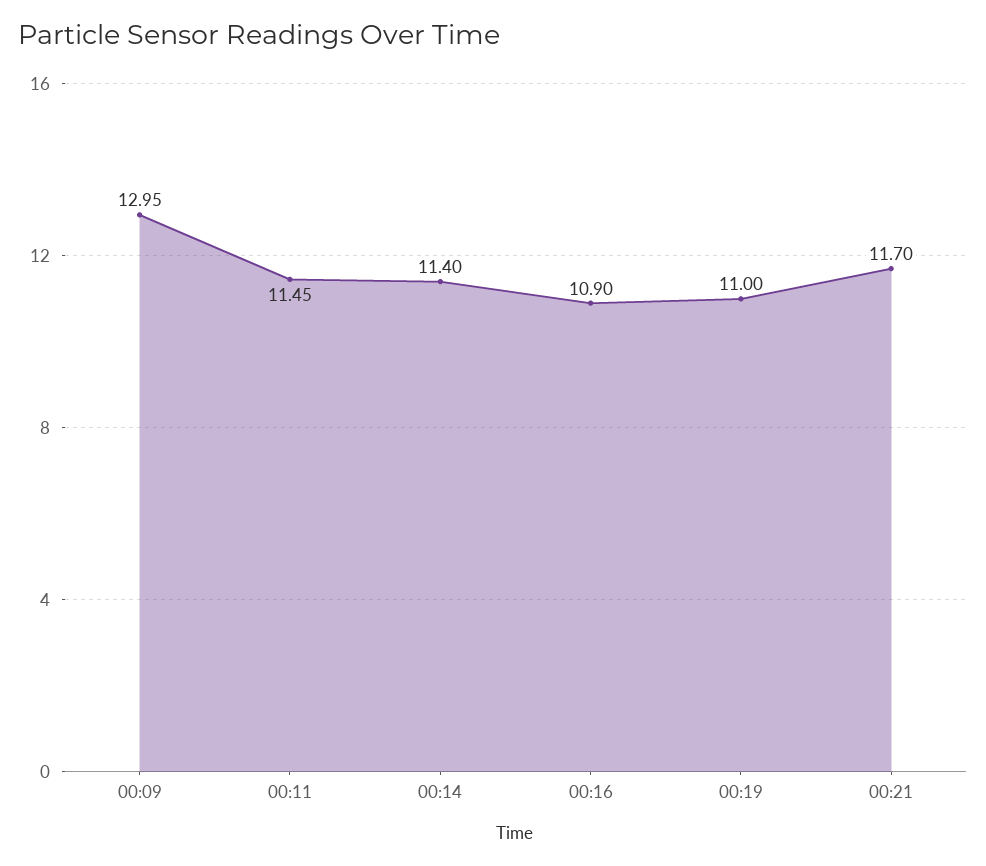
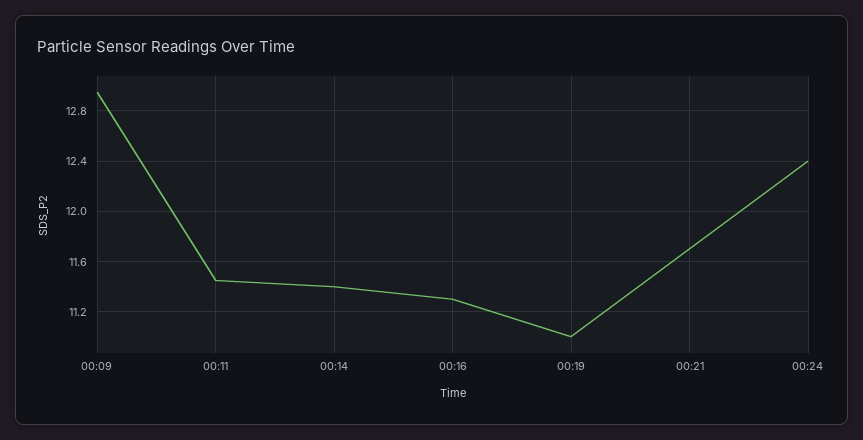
00:16: 10.9 -> 11.3
00:24: none -> 12.4

